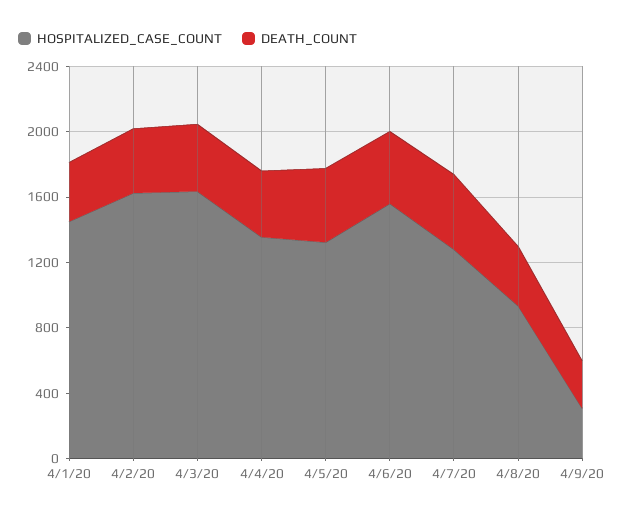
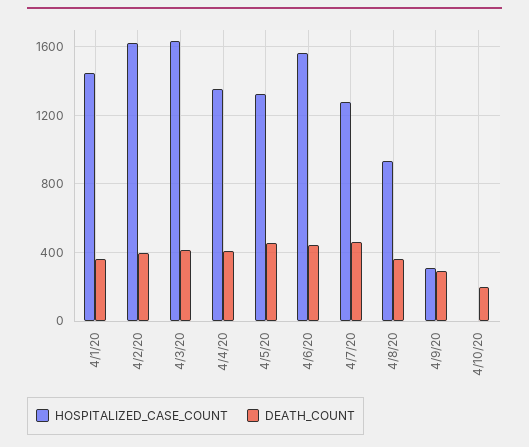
HOSPITALIZED_CASE_COUNT, 4/10/20: none -> 0
DEATH_COUNT, 4/10/20: none -> 200

